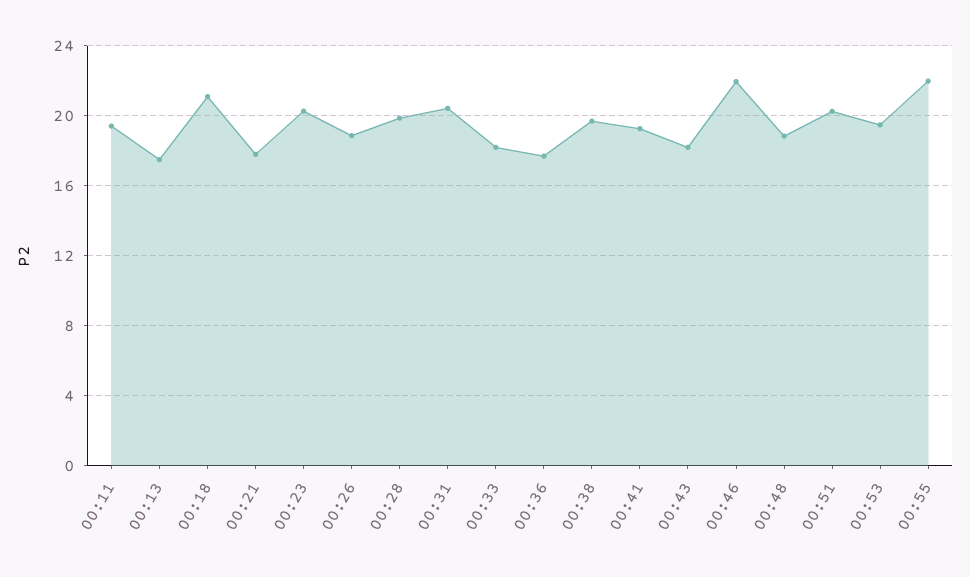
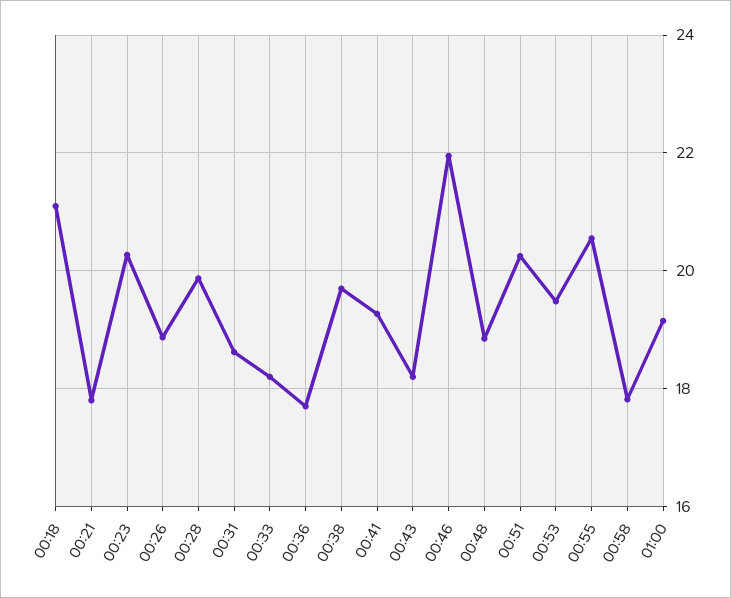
00:11: 19.5 -> none
00:13: 17.5 -> none
00:31: 20.5 -> 18.6
00:55: 22 -> 20.6
00:58: none -> 17.8
01:00: none -> 19.2

